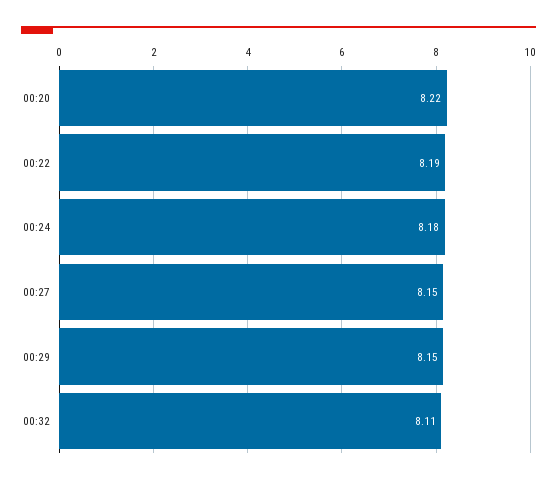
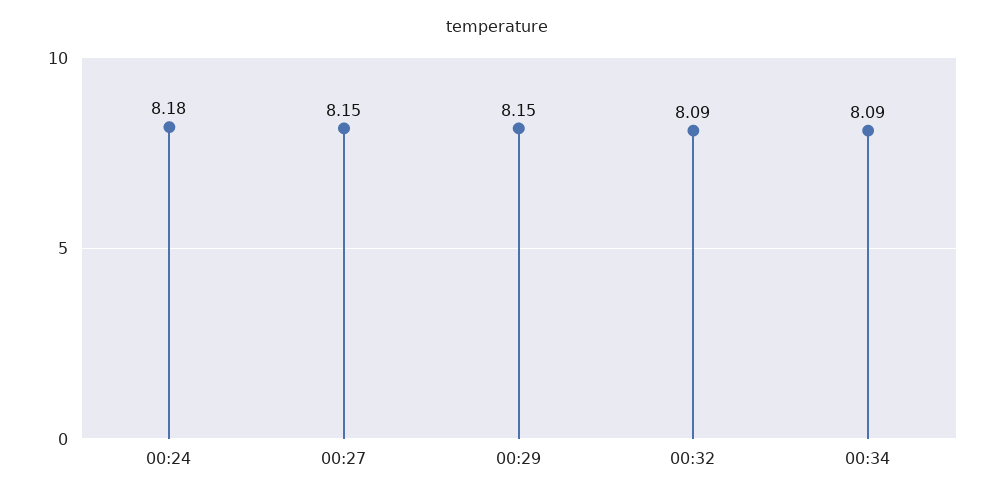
00:20: 8.22 -> none
00:22: 8.19 -> none
00:32: 8.11 -> 8.09
00:34: none -> 8.09

